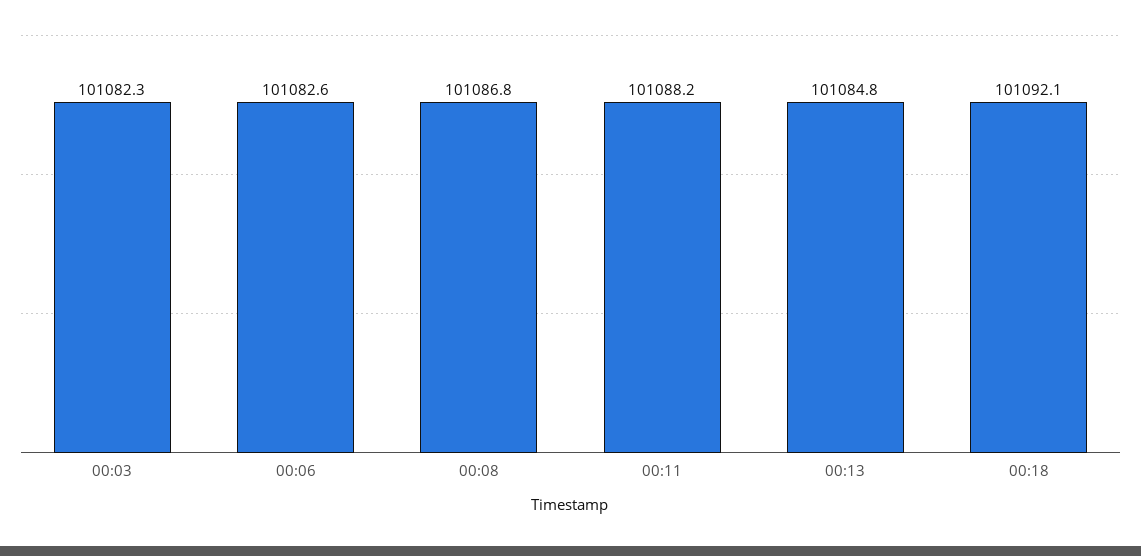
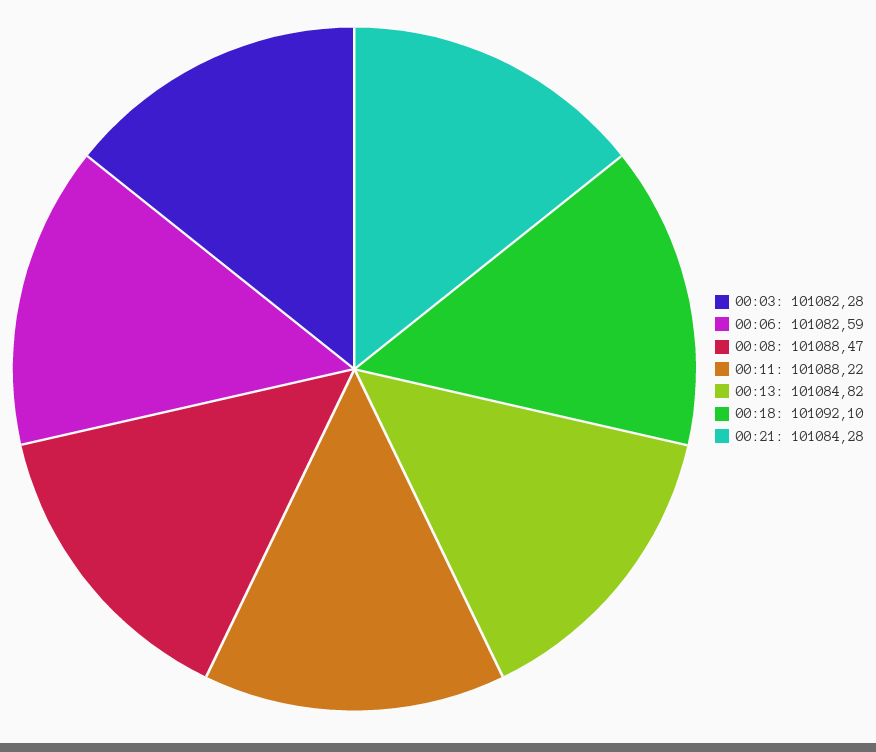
00:08: 101086.8 -> 101088.47
00:21: none -> 101084.28

